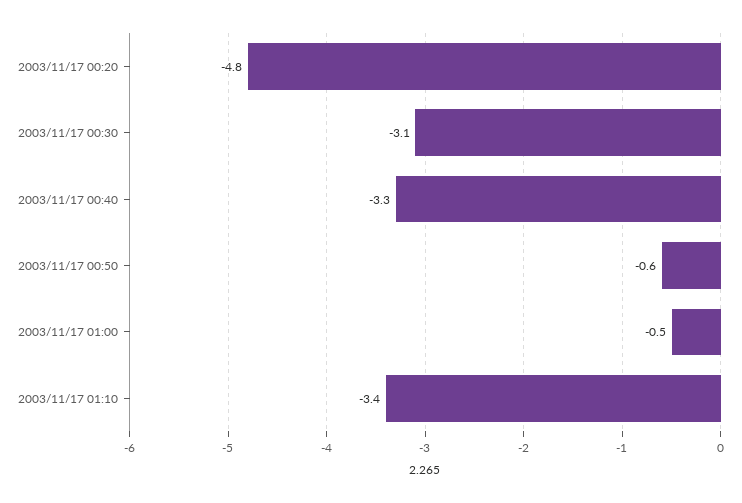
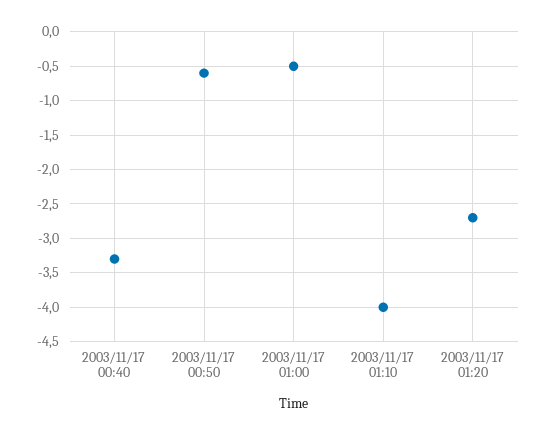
2003/11/17 00:20: -4.8 -> none
2003/11/17 00:30: -3.1 -> none
2003/11/17 01:10: -3.4 -> -4
2003/11/17 01:20: none -> -2.7

